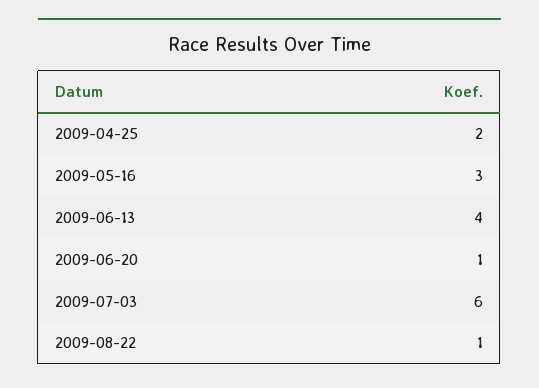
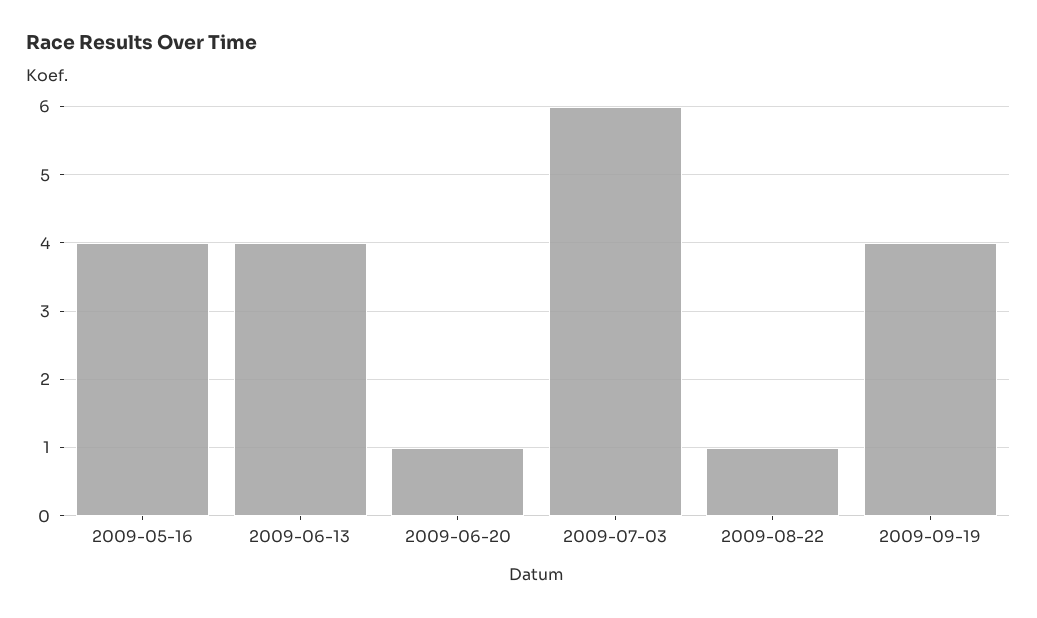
2009-04-25: 2 -> none
2009-05-16: 3 -> 4
2009-09-19: none -> 4

